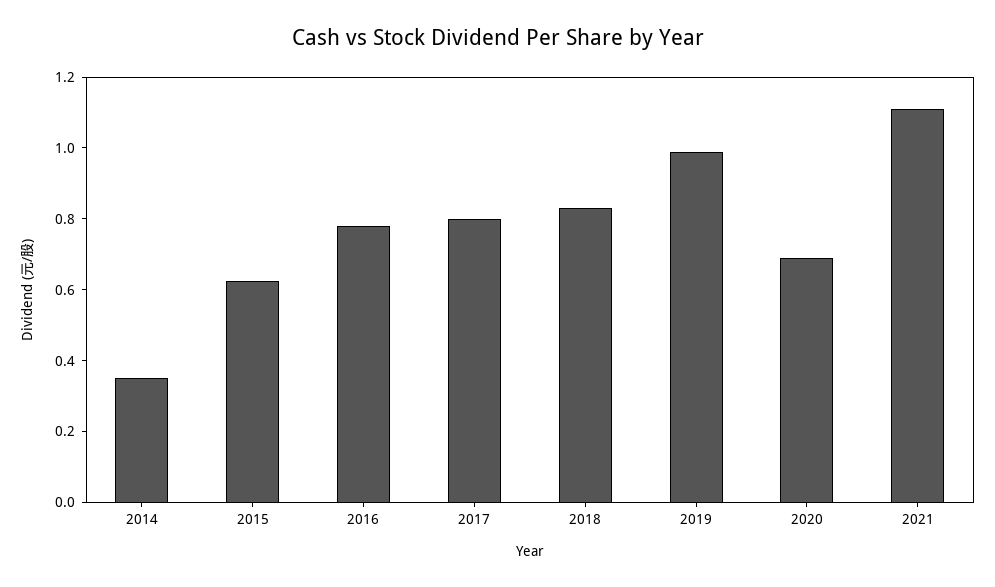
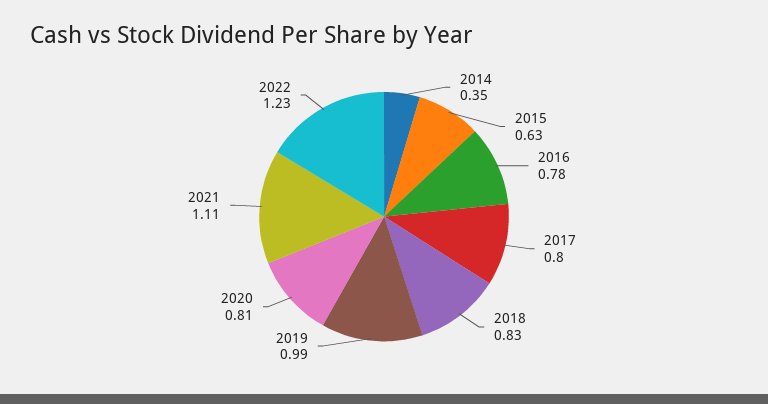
2020: 0.7 -> 0.81
2022: none -> 1.23

